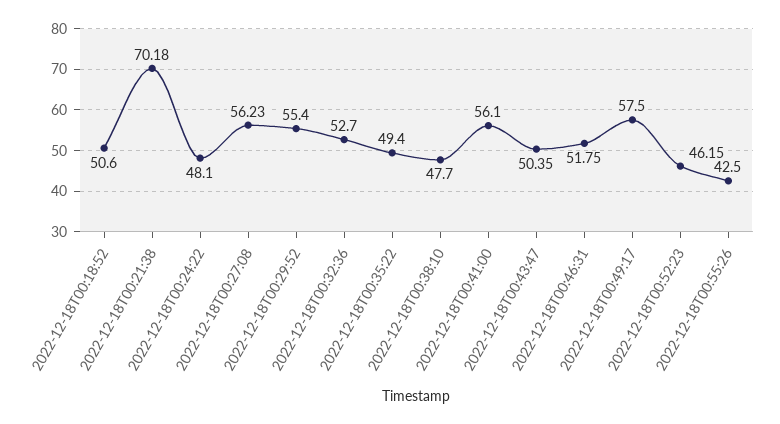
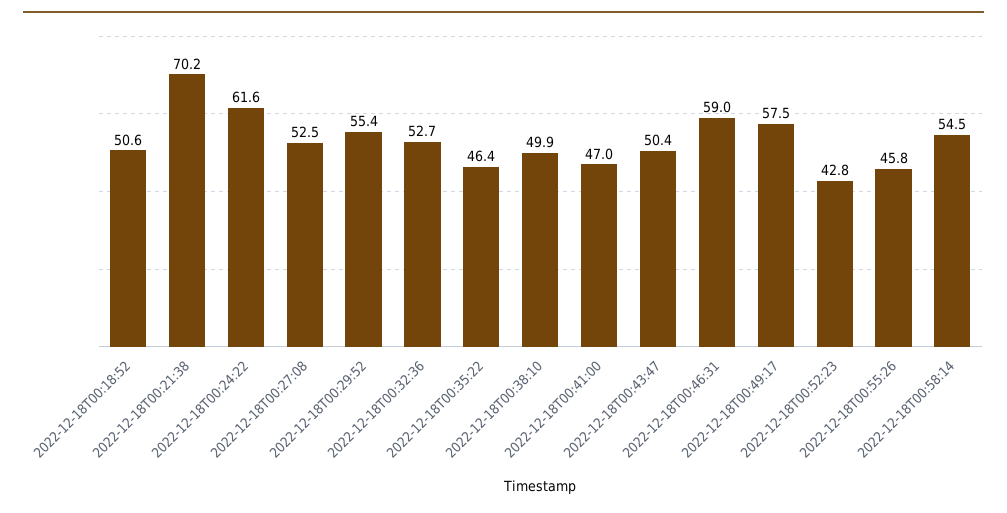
2022-12-18T00:24:22: 48.1 -> 61.6
2022-12-18T00:27:08: 56.23 -> 52.5
2022-12-18T00:35:22: 49.4 -> 46.4
2022-12-18T00:38:10: 47.7 -> 49.9
2022-12-18T00:41:00: 56.1 -> 47
2022-12-18T00:46:31: 51.75 -> 59
2022-12-18T00:52:23: 46.15 -> 42.8
2022-12-18T00:55:26: 42.5 -> 45.8
2022-12-18T00:58:14: none -> 54.5

